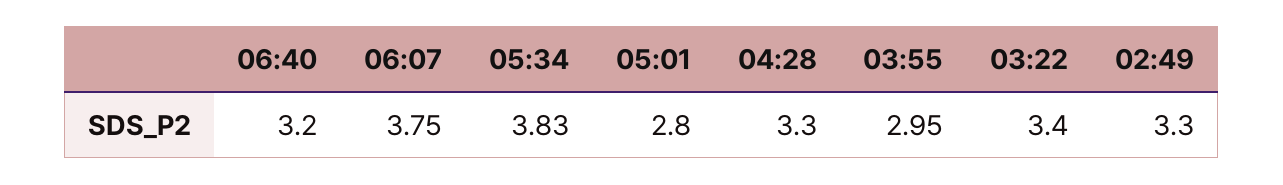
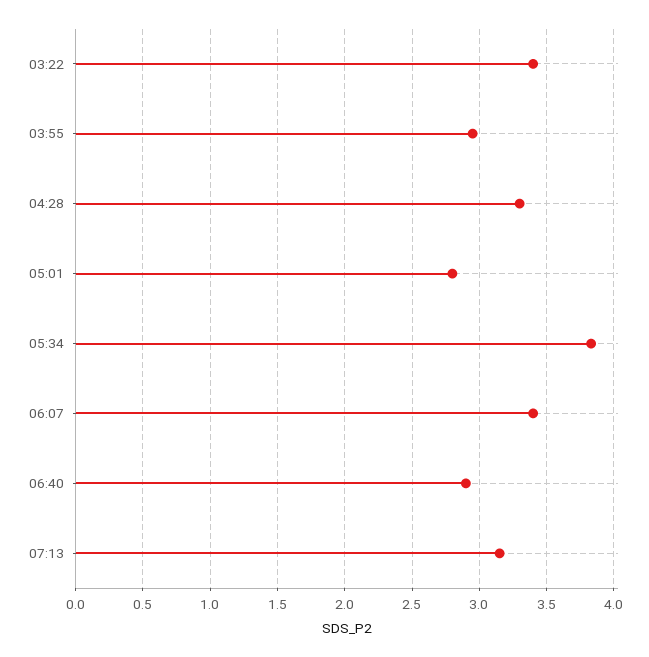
06:40: 3.2 -> 2.9
06:07: 3.75 -> 3.4
02:49: 3.3 -> none
07:13: none -> 3.15

